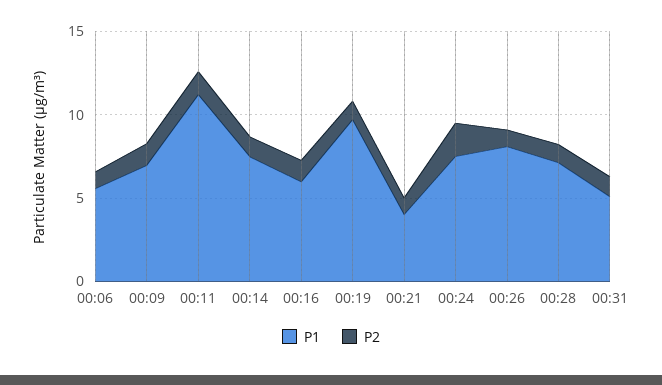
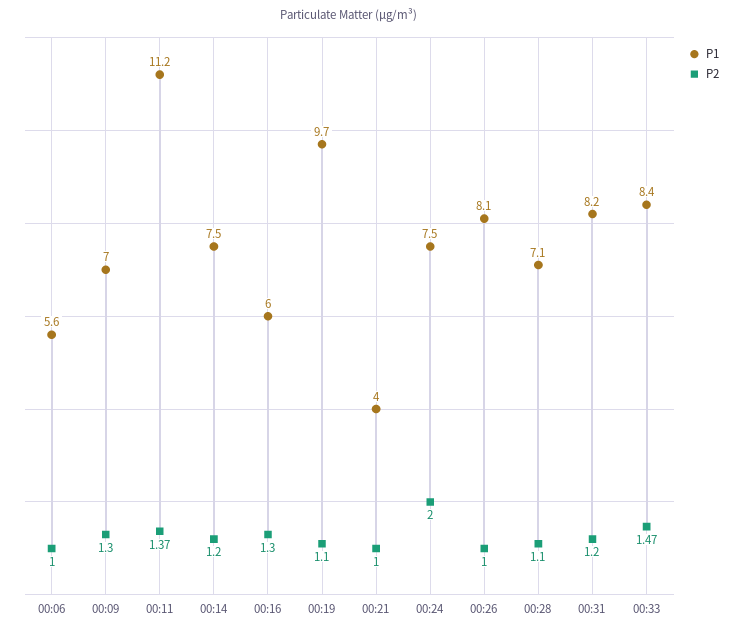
P1, 00:31: 5 -> 8.2
P1, 00:33: none -> 8.4
P2, 00:33: none -> 1.47

